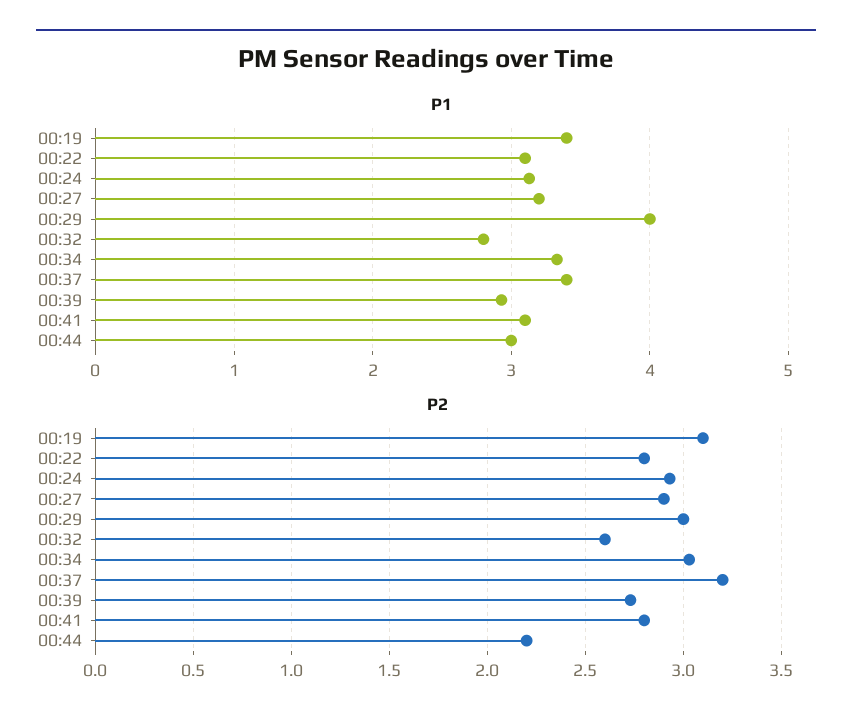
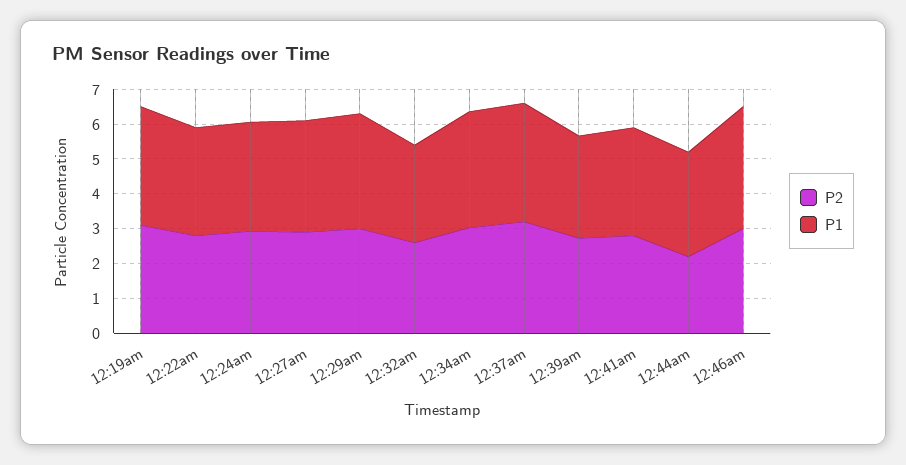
P1, 00:29: 4 -> 3.25
P2, 12:46am: none -> 3
P1, 12:46am: none -> 3.5

